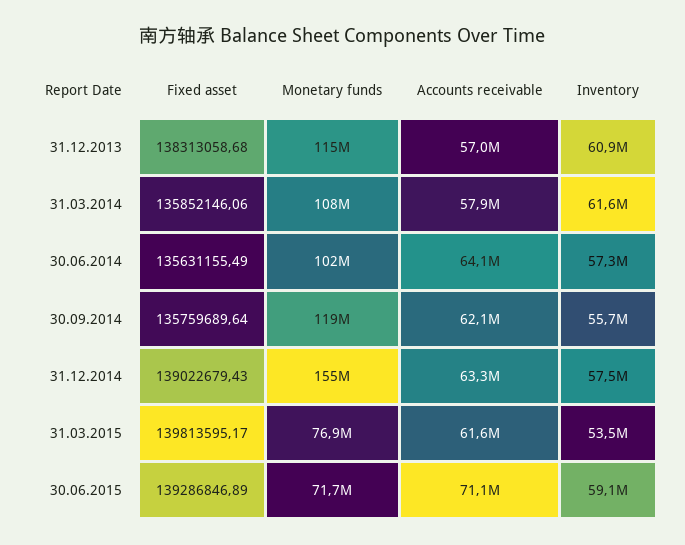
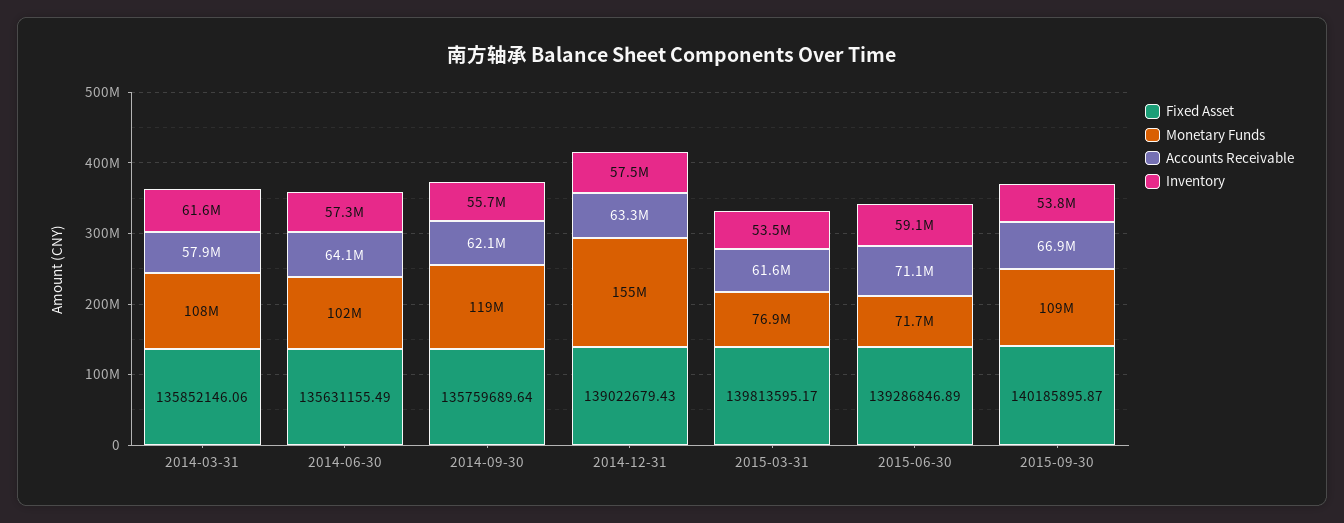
Fixed asset, 31.12.2013: 138313058.68 -> none
Monetary funds, 31.12.2013: 115000000 -> none
Accounts receivable, 31.12.2013: 57000000 -> none
Inventory, 31.12.2013: 60900000 -> none
Fixed asset, 2015-09-30: none -> 140185895.87
Monetary funds, 2015-09-30: none -> 109000000
Accounts receivable, 2015-09-30: none -> 66900000
Inventory, 2015-09-30: none -> 53800000

